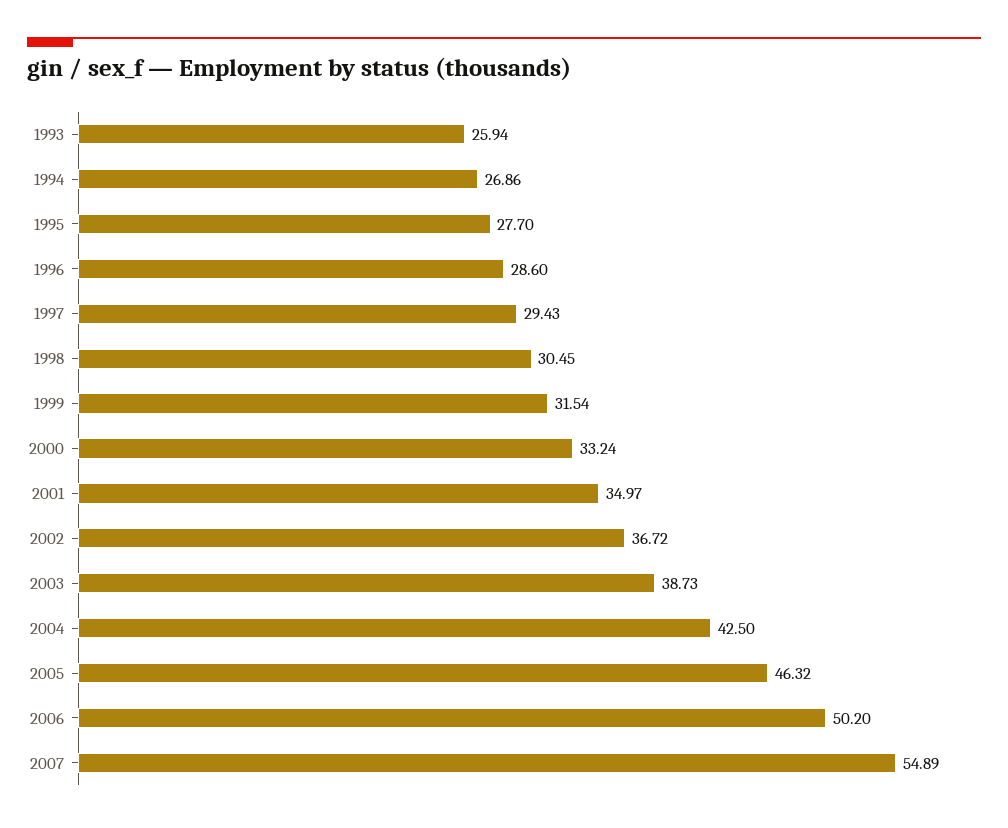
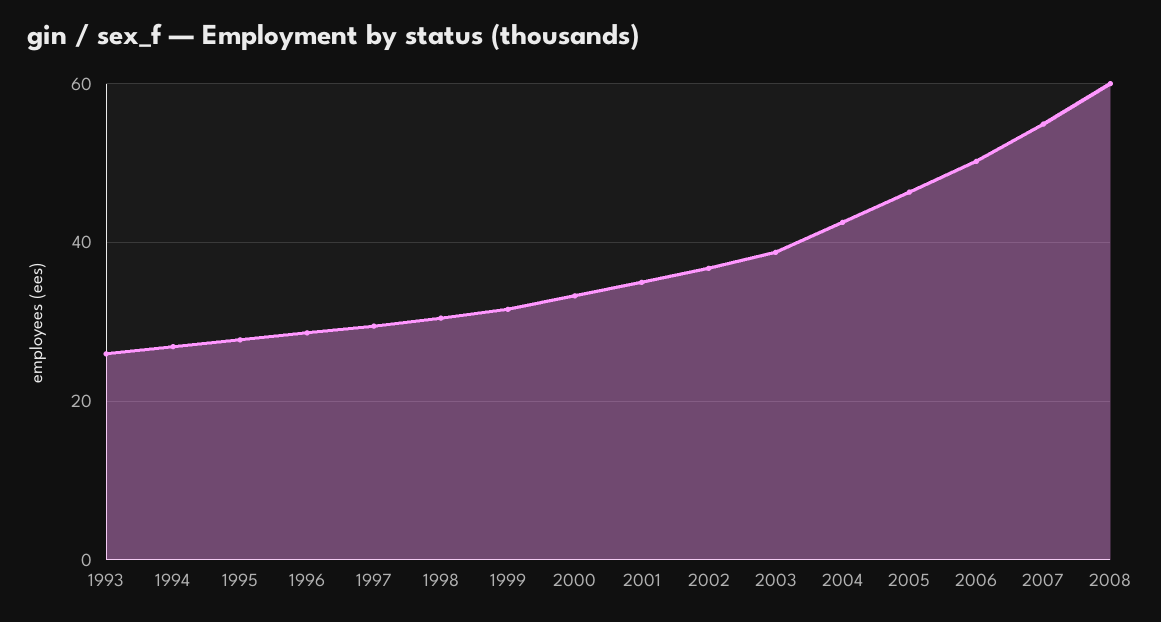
2008: none -> 60

